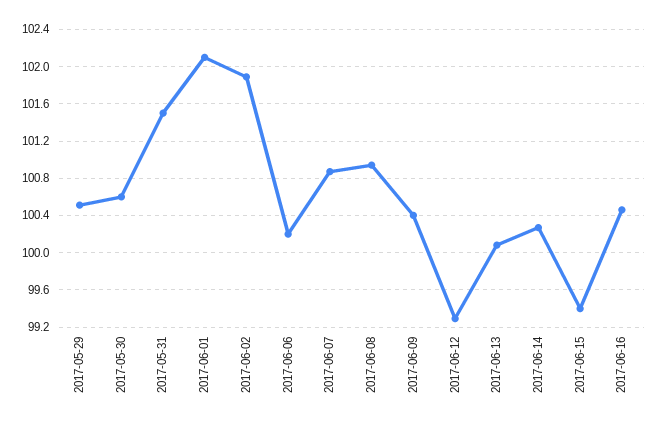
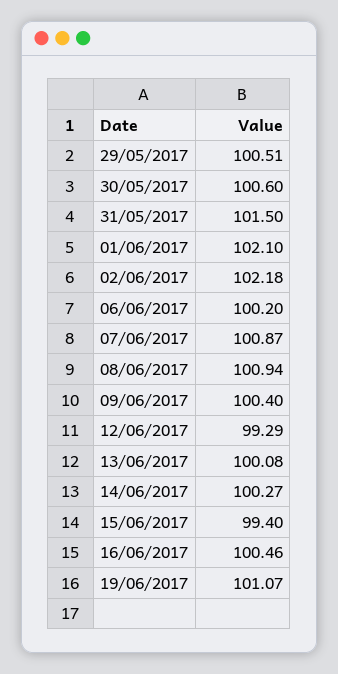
2017-06-02: 101.9 -> 102.18
19/06/2017: none -> 101.07

